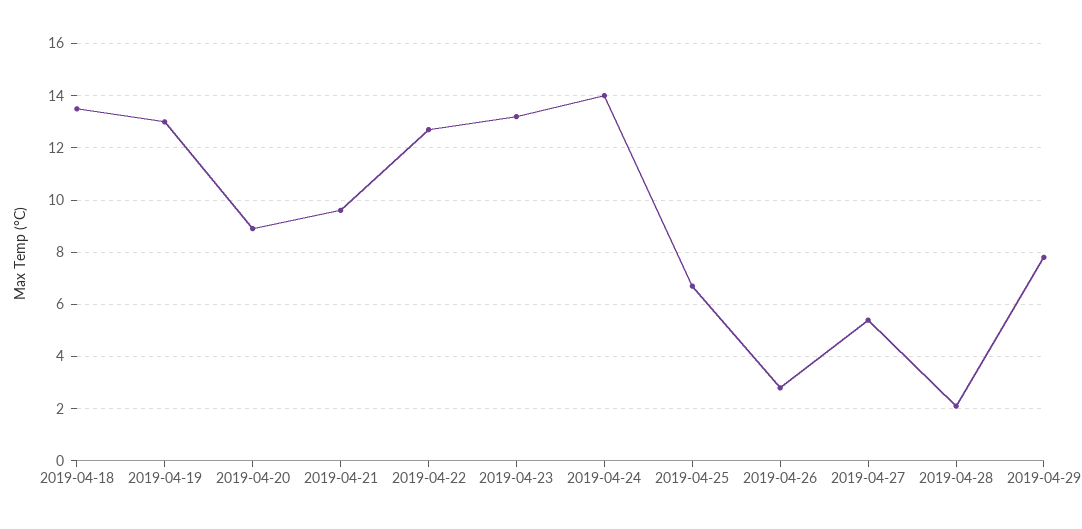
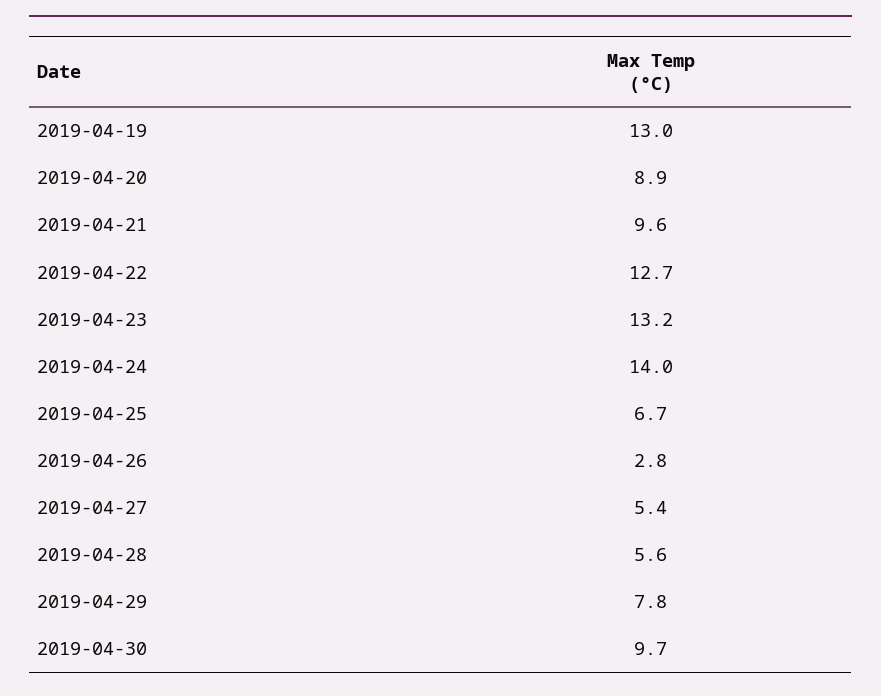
2019-04-18: 13.5 -> none
2019-04-28: 2 -> 5.6
2019-04-30: none -> 9.7

